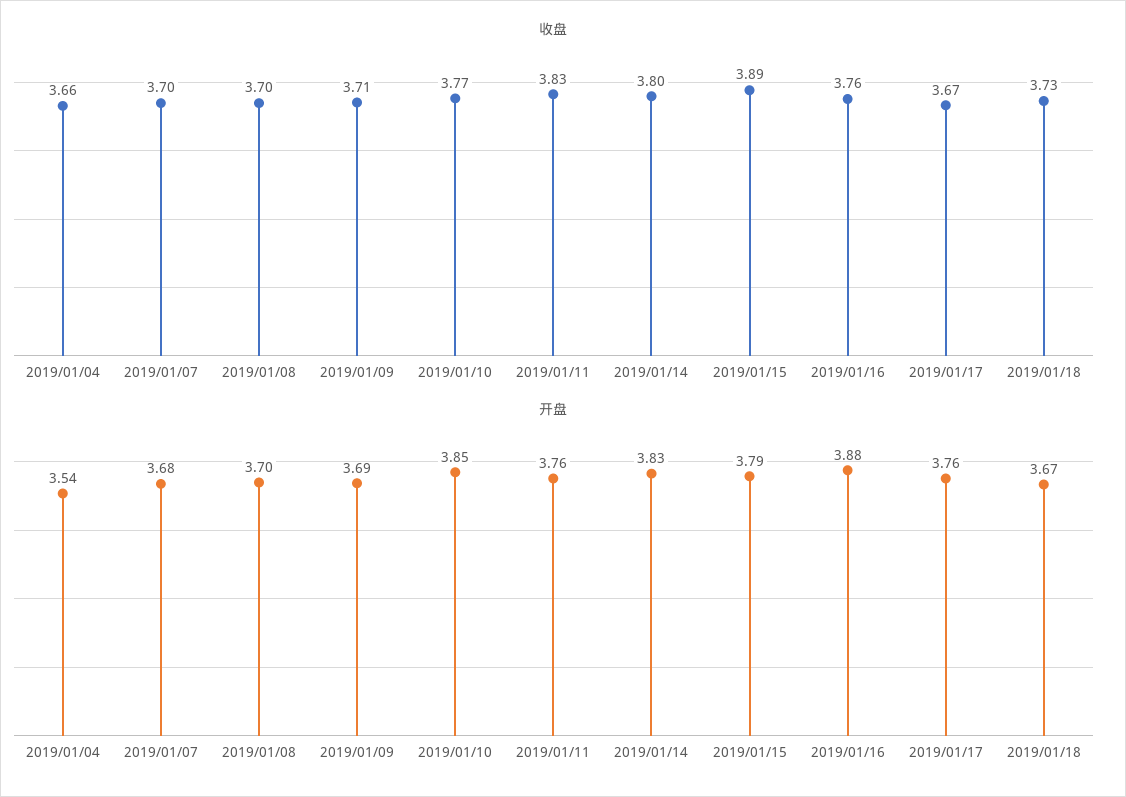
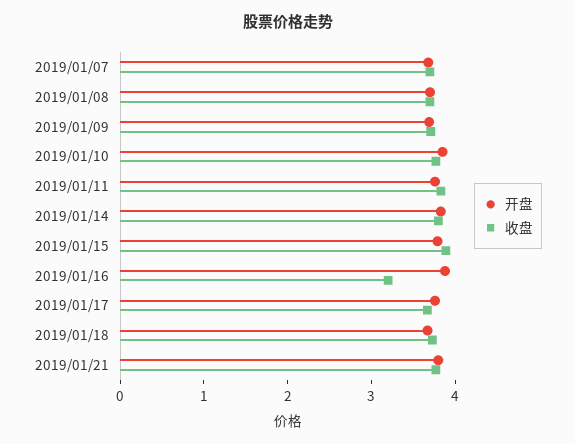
收盘, 2019/01/04: 3.66 -> none
收盘, 2019/01/16: 3.76 -> 3.2
开盘, 2019/01/04: 3.54 -> none
开盘, 2019/01/21: none -> 3.8
收盘, 2019/01/21: none -> 3.8

